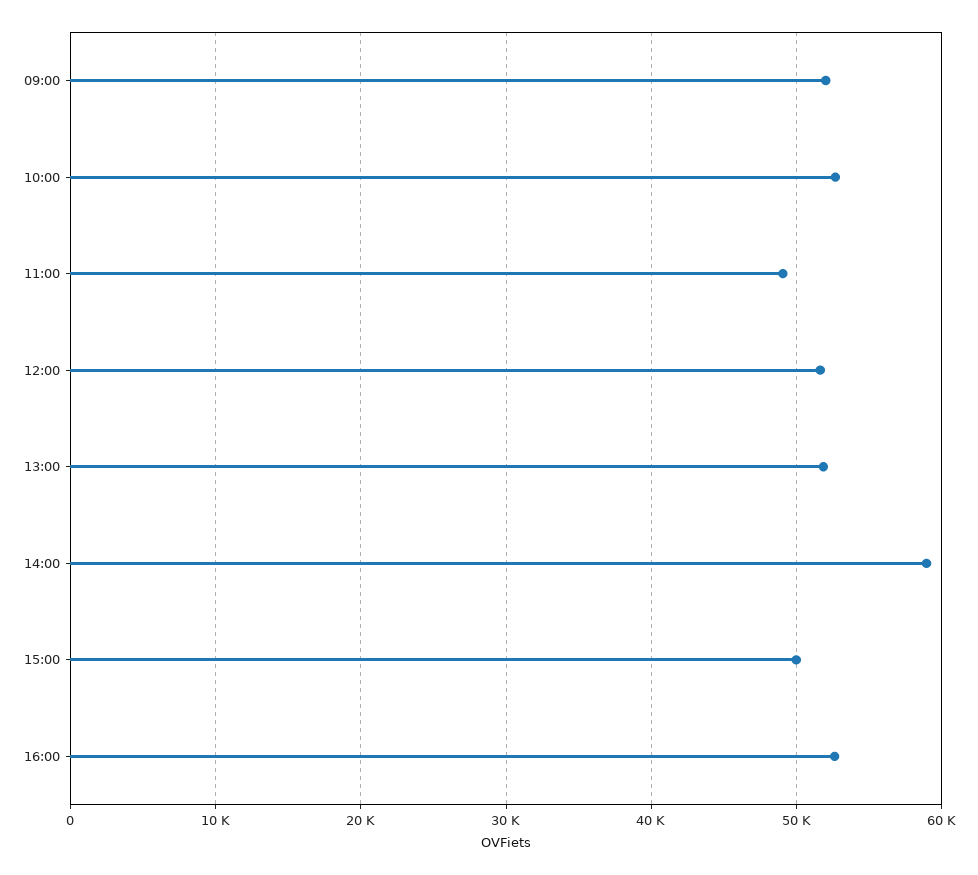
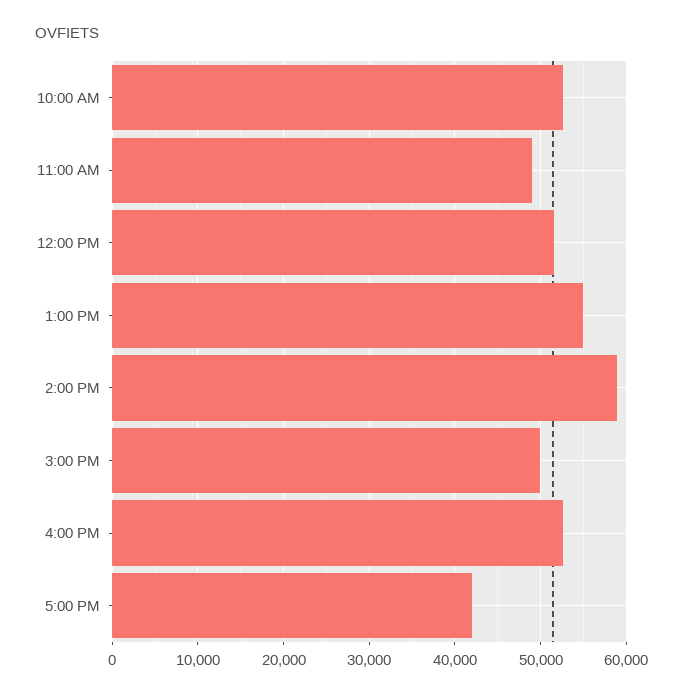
09:00: 52000 -> none
13:00: 52000 -> 55000
5:00 PM: none -> 42000

